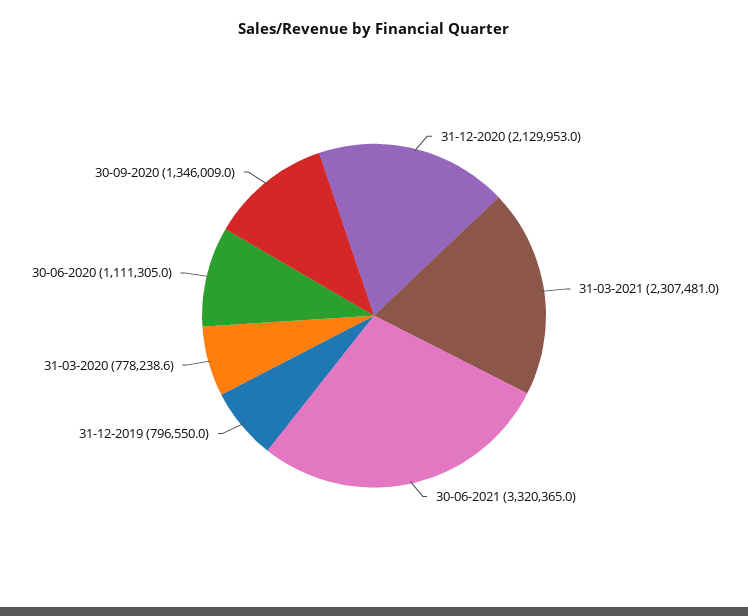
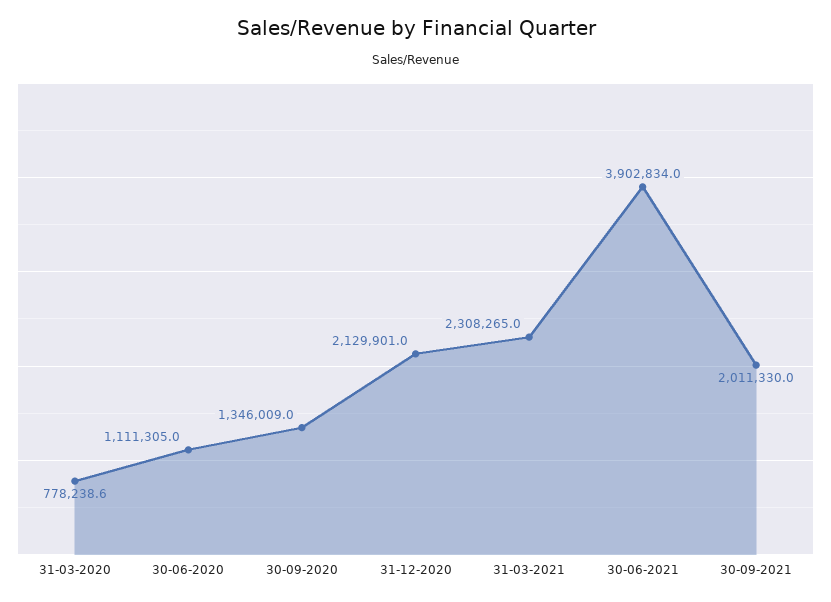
31-12-2020: 2129953 -> 2129901
31-03-2021: 2307481 -> 2308265
30-06-2021: 3320365 -> 3902834
31-12-2019: 796550 -> none
30-09-2021: none -> 2011330

